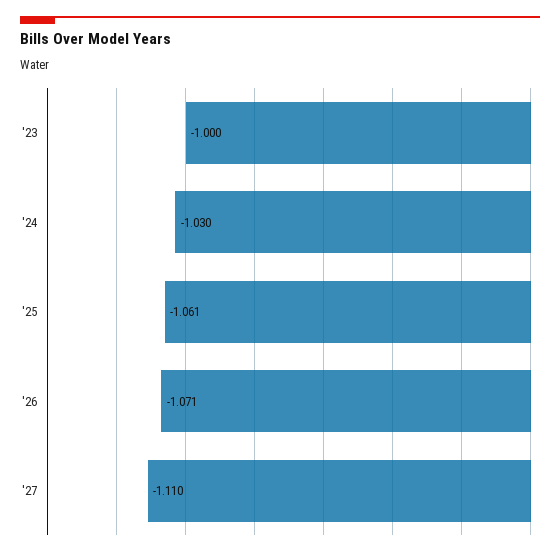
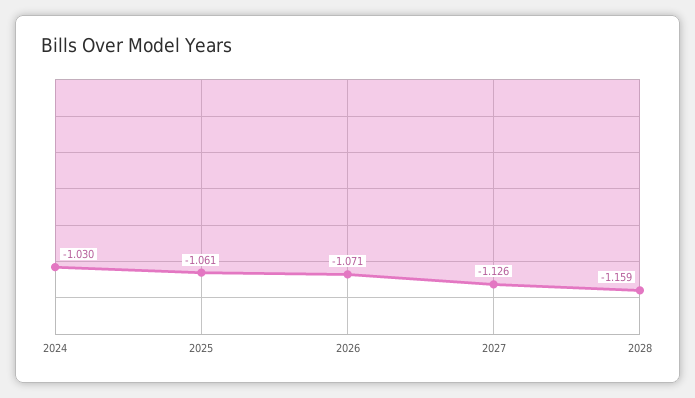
'23: -1 -> none
'27: -1.11 -> -1.126
2028: none -> -1.159

